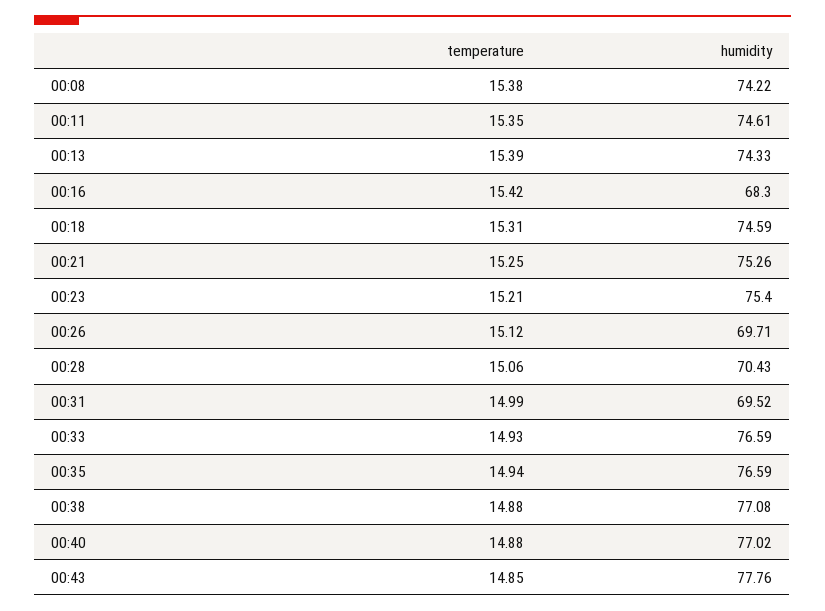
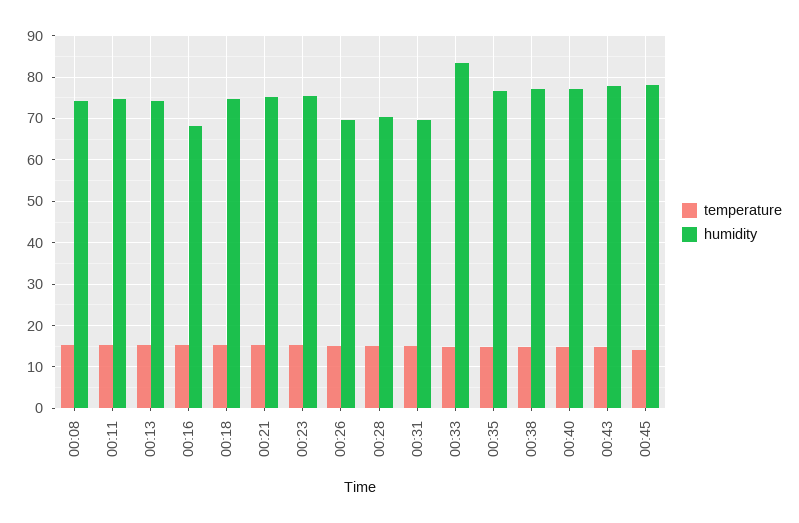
humidity, 00:33: 76.59 -> 84
temperature, 00:45: none -> 14
humidity, 00:45: none -> 78

